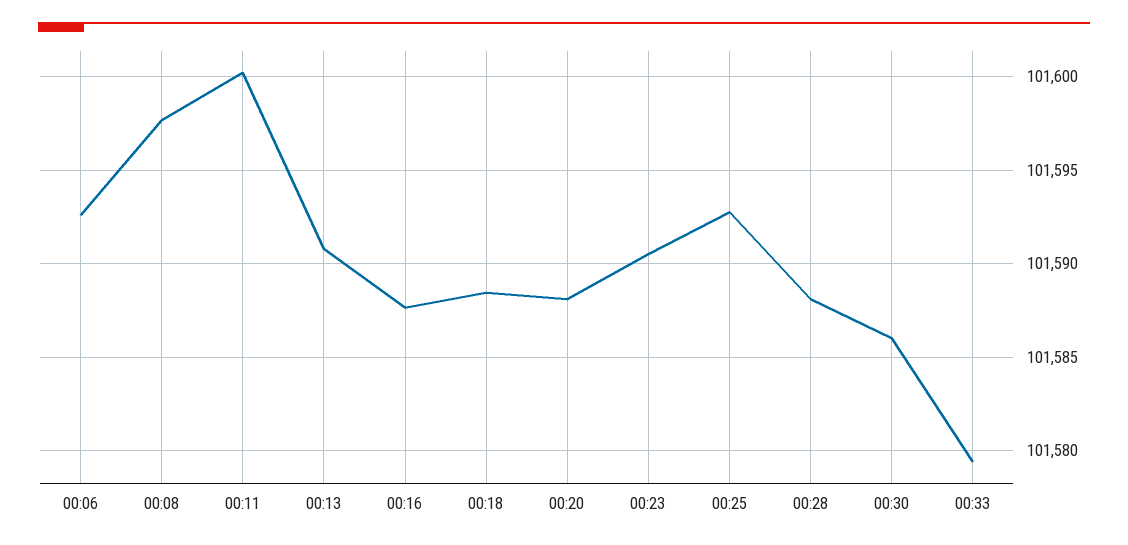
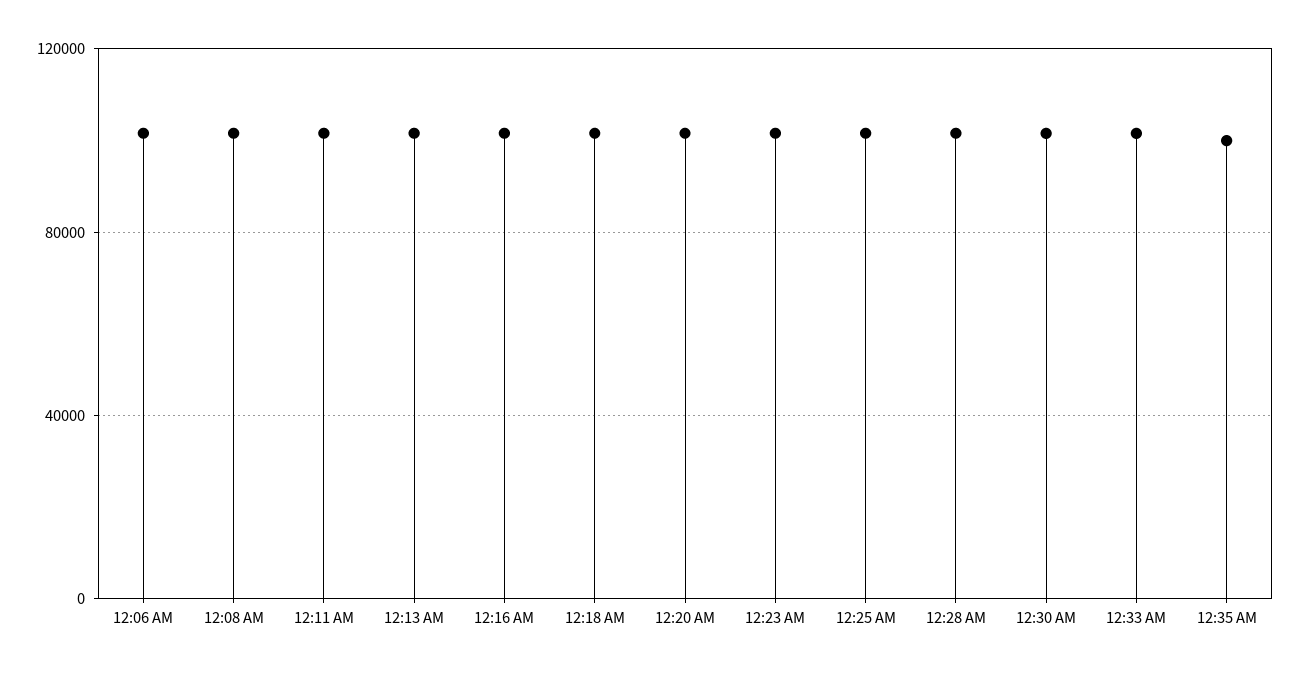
12:35 AM: none -> 100000

